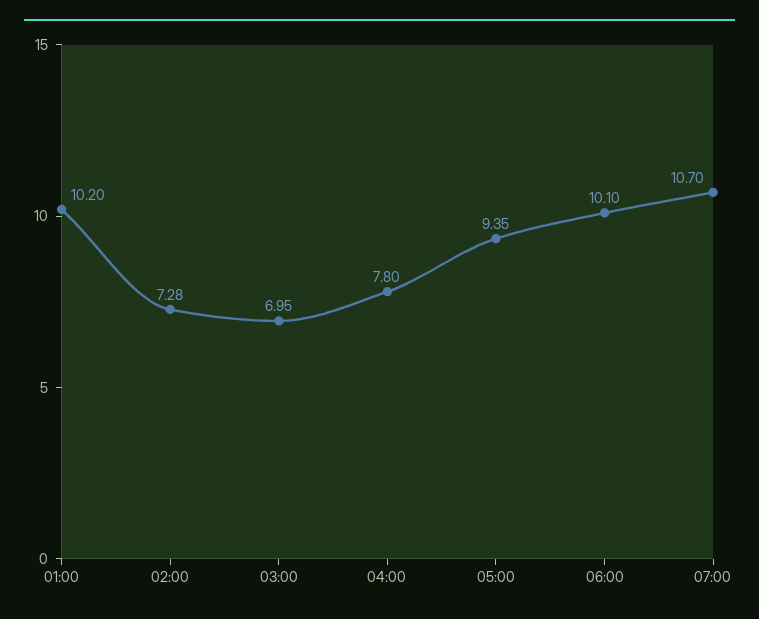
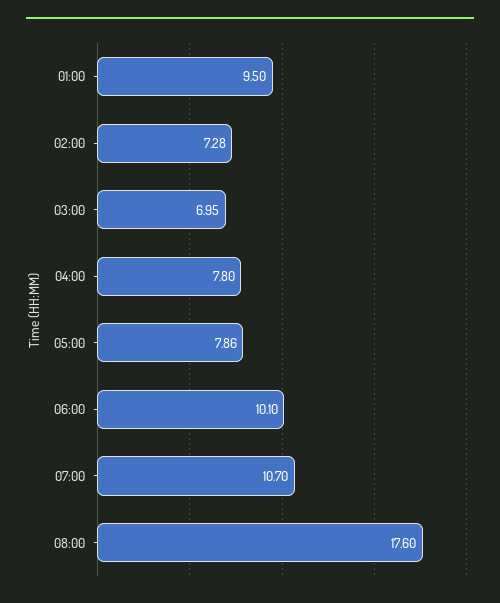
01:00: 10.2 -> 9.5
05:00: 9.35 -> 7.86
08:00: none -> 17.6

